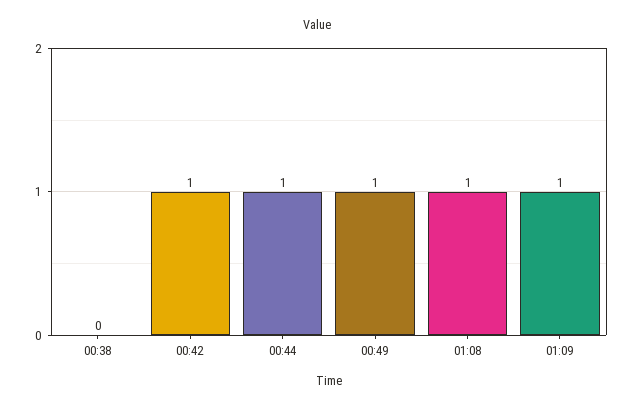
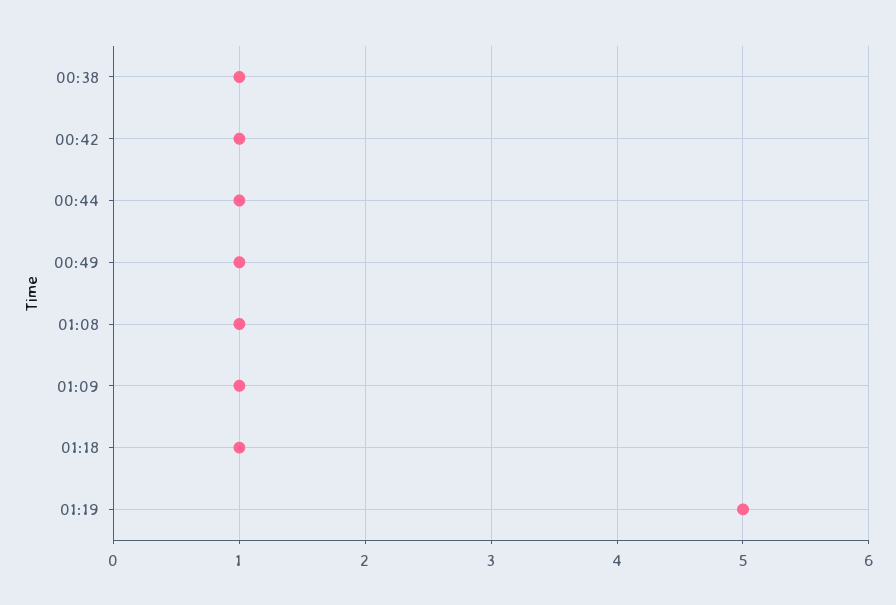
00:38: 0 -> 1
01:18: none -> 1
01:19: none -> 5

